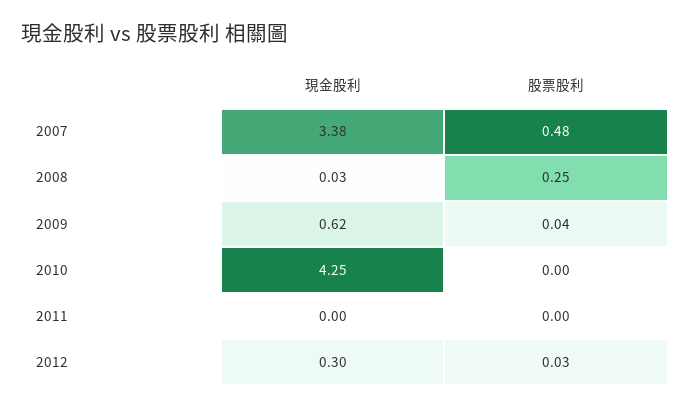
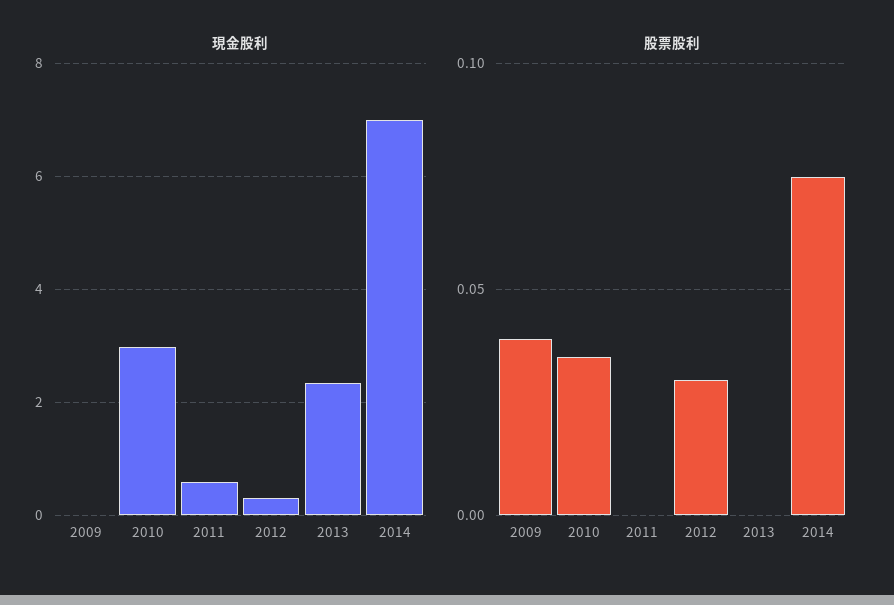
現金股利, 2007: 3.38 -> none
股票股利, 2007: 0.48 -> none
現金股利, 2008: 0.03 -> none
股票股利, 2008: 0.25 -> none
現金股利, 2009: 0.62 -> 0
現金股利, 2010: 4.25 -> 3
股票股利, 2010: 0 -> 0.035
現金股利, 2011: 0 -> 0.6
現金股利, 2013: none -> 2.4
現金股利, 2014: none -> 7
股票股利, 2013: none -> 0
股票股利, 2014: none -> 0.075

